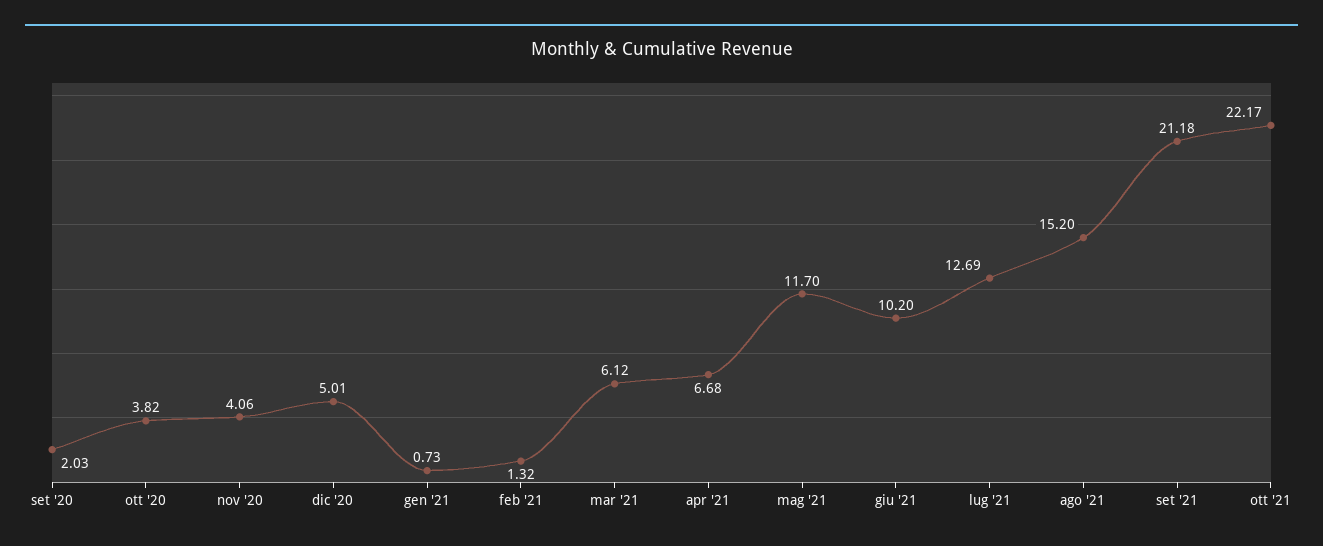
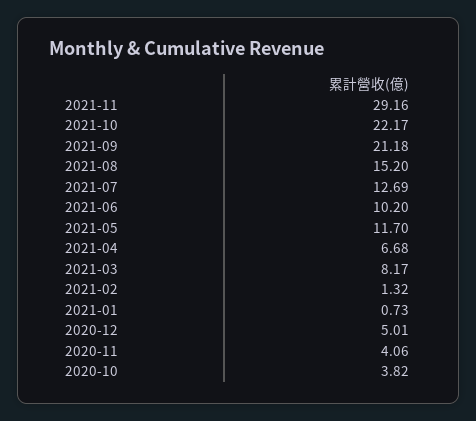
set '20: 2.03 -> none
mar '21: 6.12 -> 8.17
2021-11: none -> 29.16

